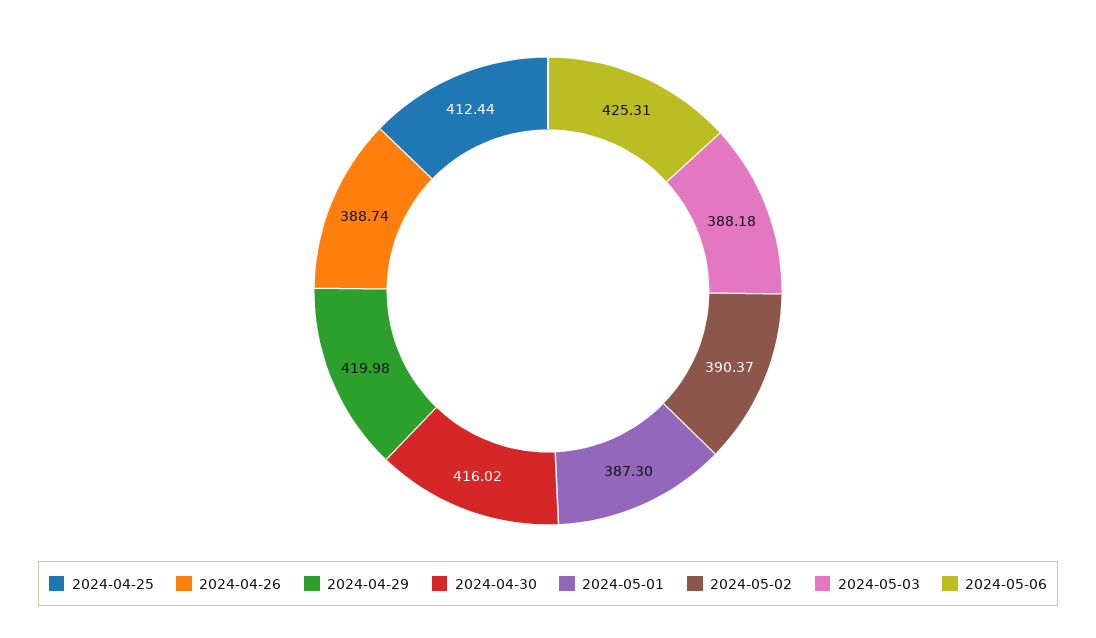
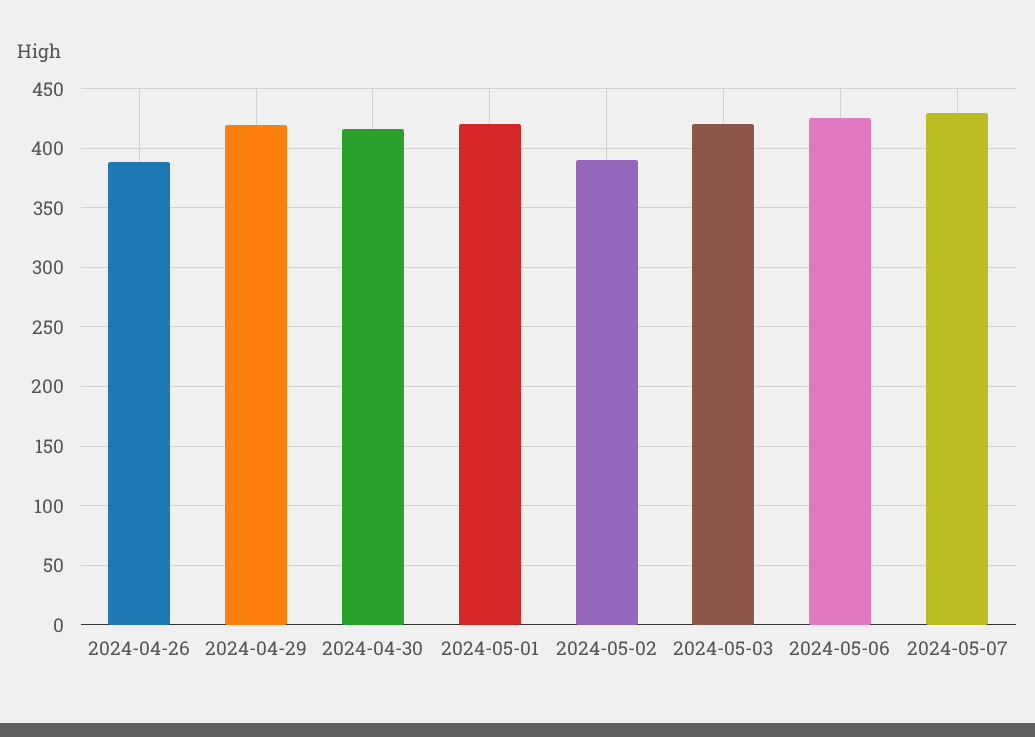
2024-04-25: 412.44 -> none
2024-05-01: 387.3 -> 420
2024-05-03: 388.18 -> 420
2024-05-07: none -> 430

